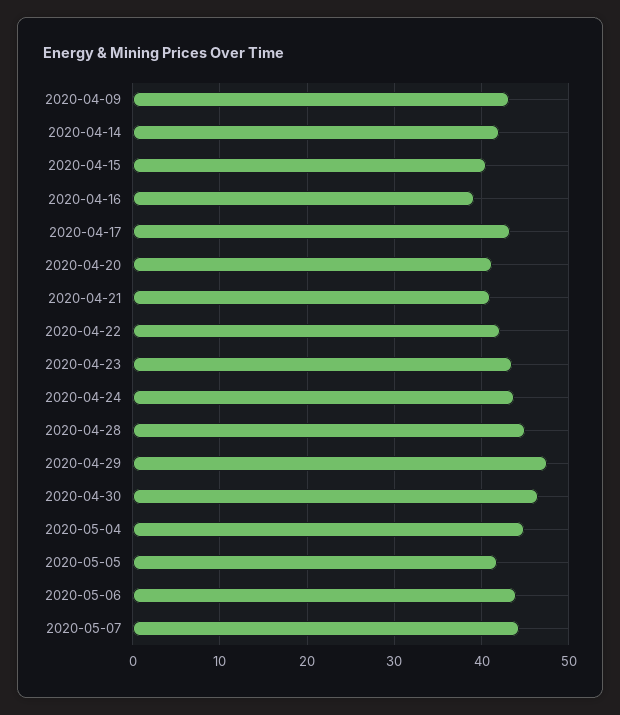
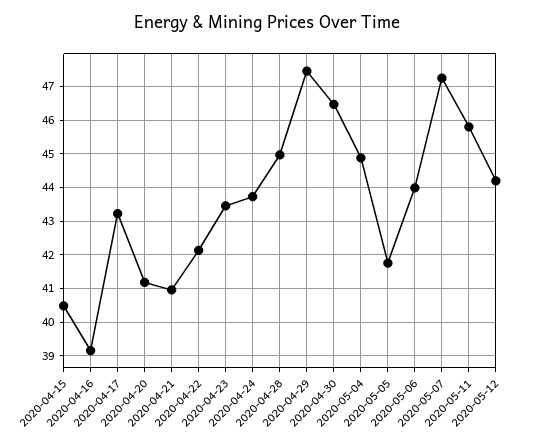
2020-04-09: 43 -> none
2020-04-14: 42 -> none
2020-05-07: 44 -> 47.2
2020-05-11: none -> 45.8
2020-05-12: none -> 44.2

